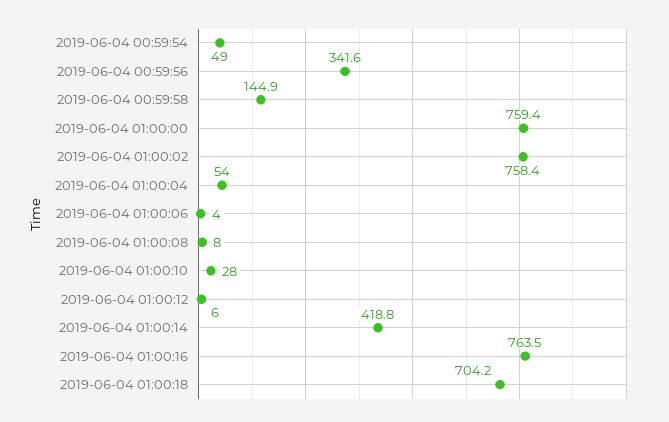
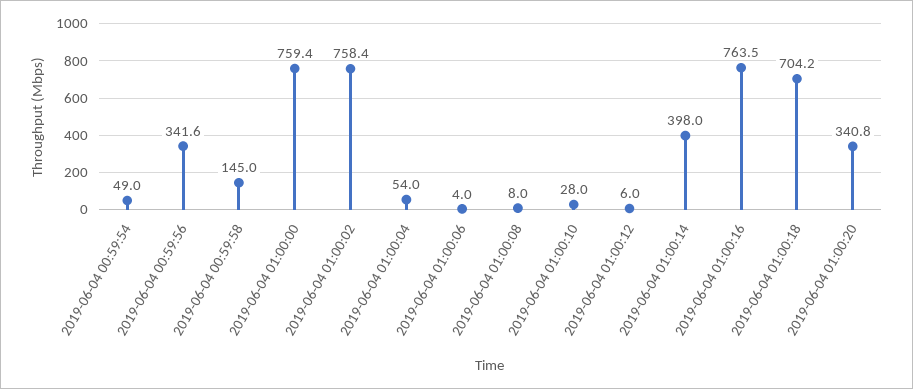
2019-06-04 00:59:58: 144.9 -> 145
2019-06-04 01:00:14: 418.8 -> 398
2019-06-04 01:00:20: none -> 340.8

